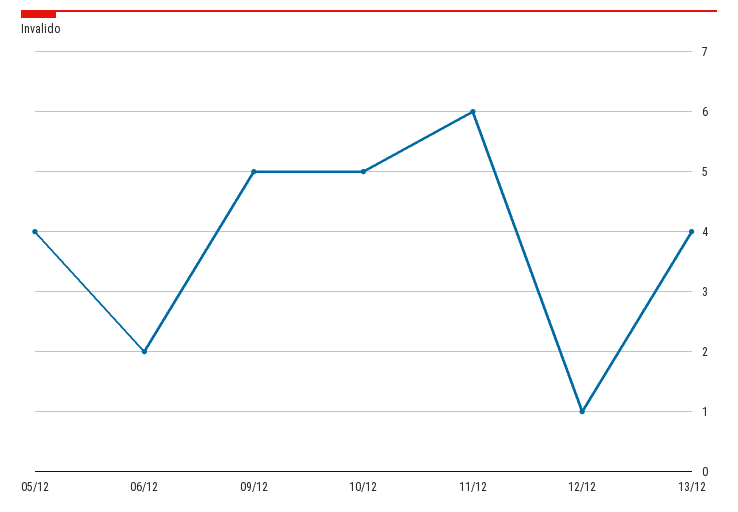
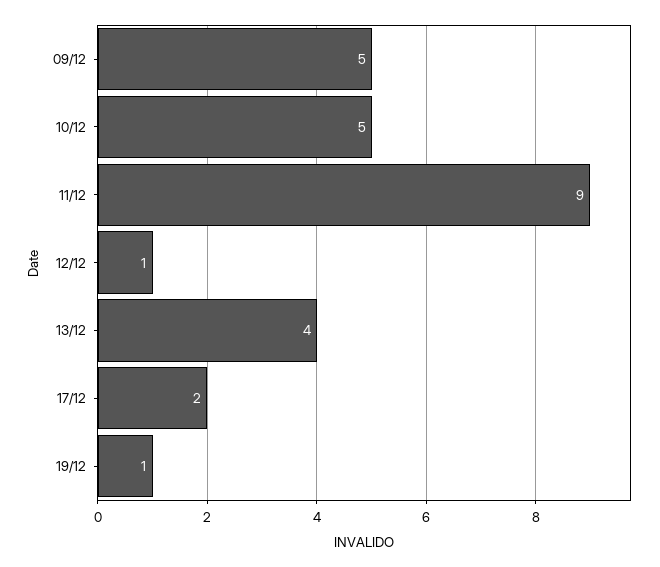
05/12: 4 -> none
06/12: 2 -> none
11/12: 6 -> 9
17/12: none -> 2
19/12: none -> 1

